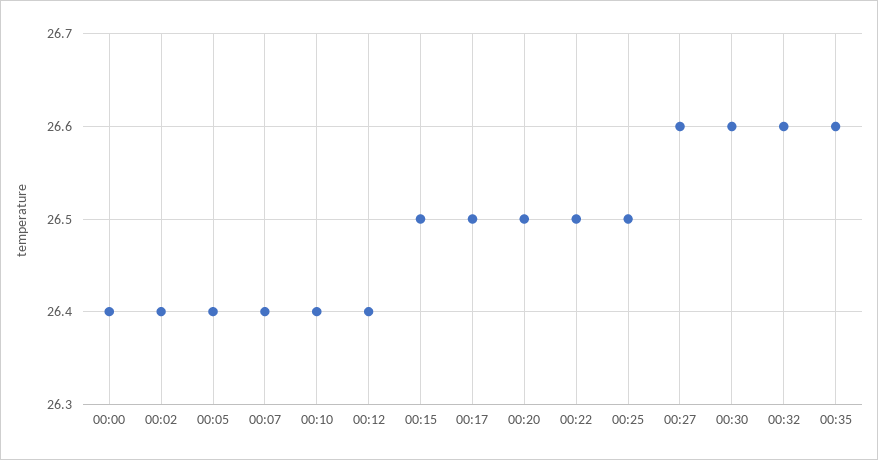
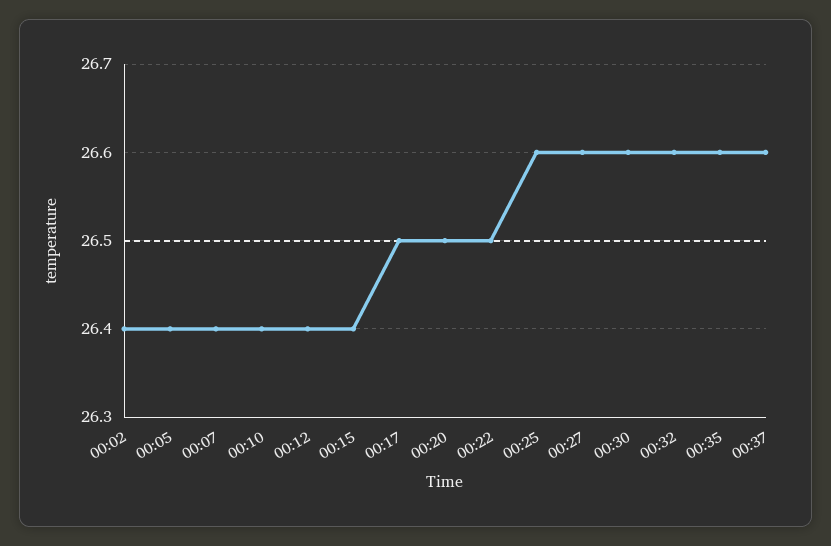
00:00: 26.4 -> none
00:15: 26.5 -> 26.4
00:25: 26.5 -> 26.6
00:37: none -> 26.6

